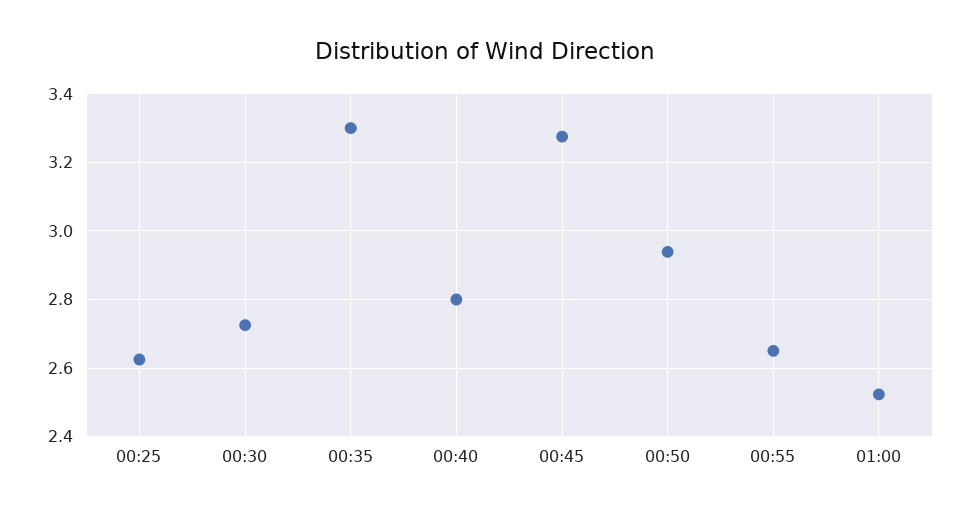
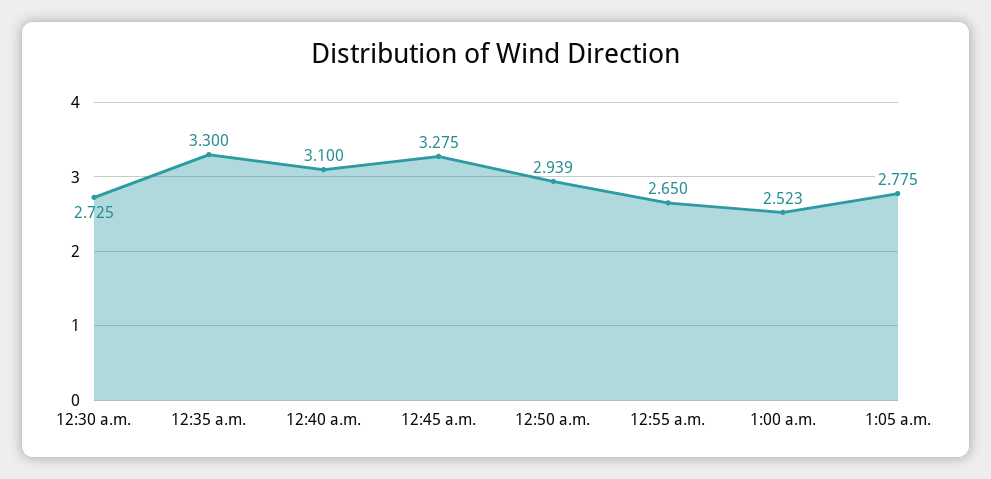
00:25: 2.62 -> none
00:40: 2.8 -> 3.1
1:05 a.m.: none -> 2.775

